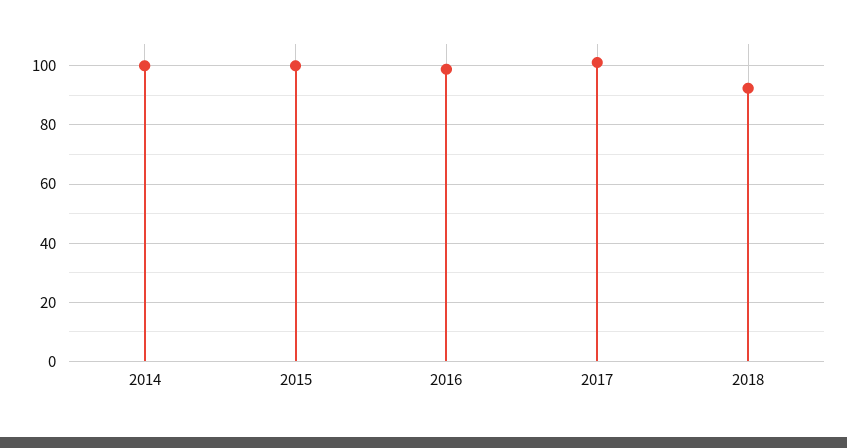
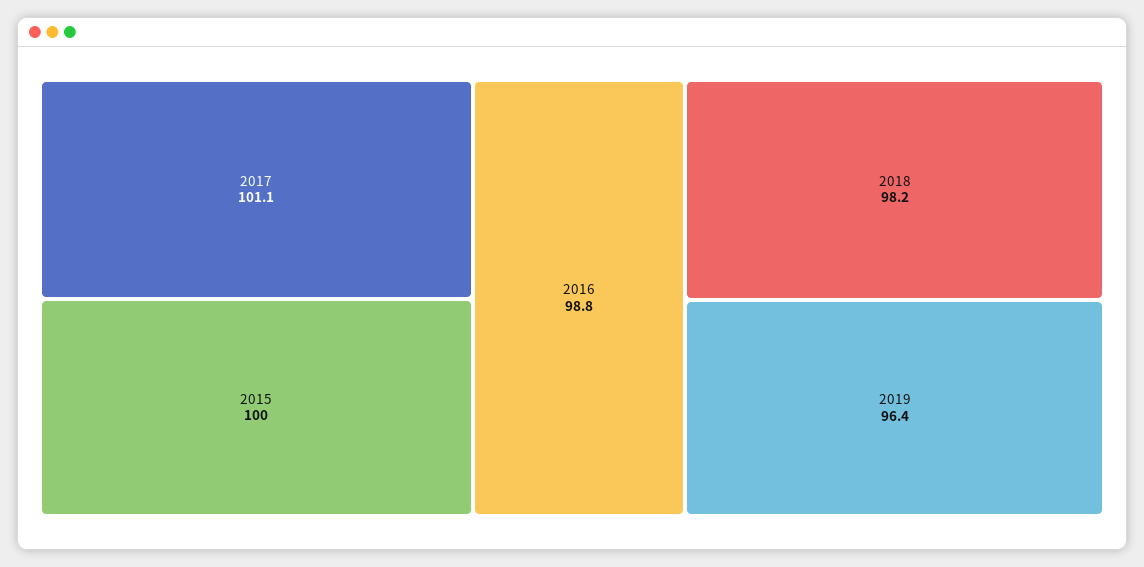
2014: 100 -> none
2018: 92.5 -> 98.2
2019: none -> 96.4

